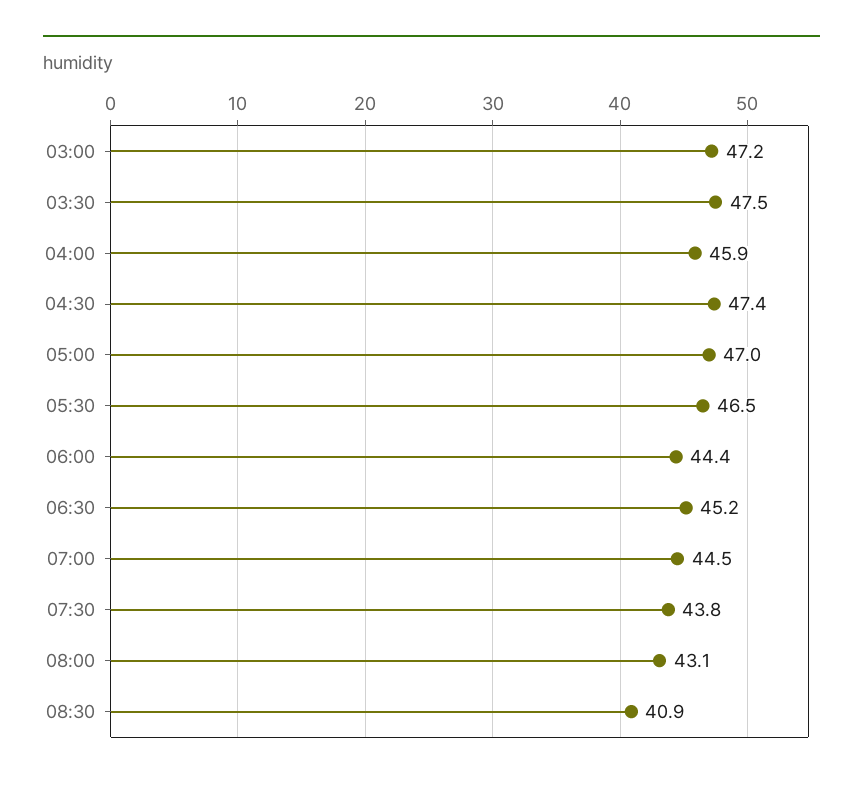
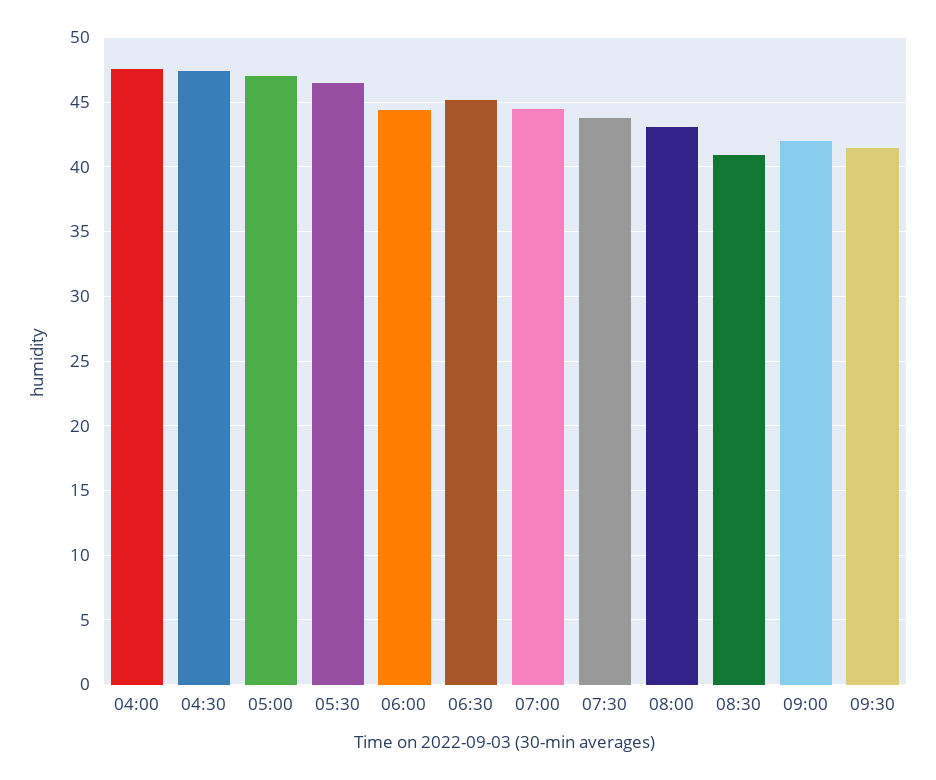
03:00: 47.2 -> none
03:30: 47.5 -> none
04:00: 45.9 -> 47.5
09:00: none -> 42
09:30: none -> 41.5

